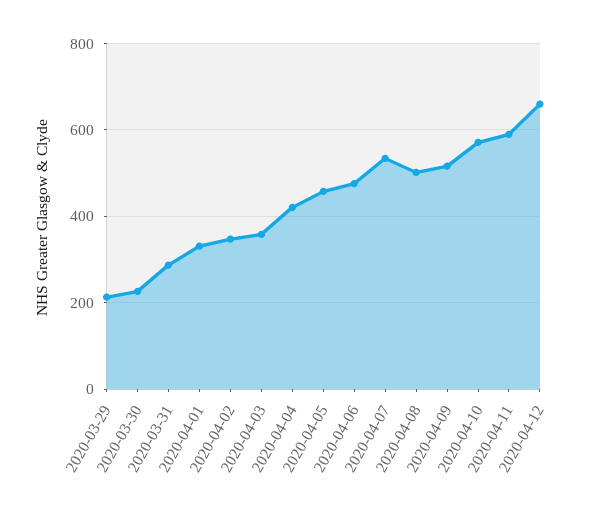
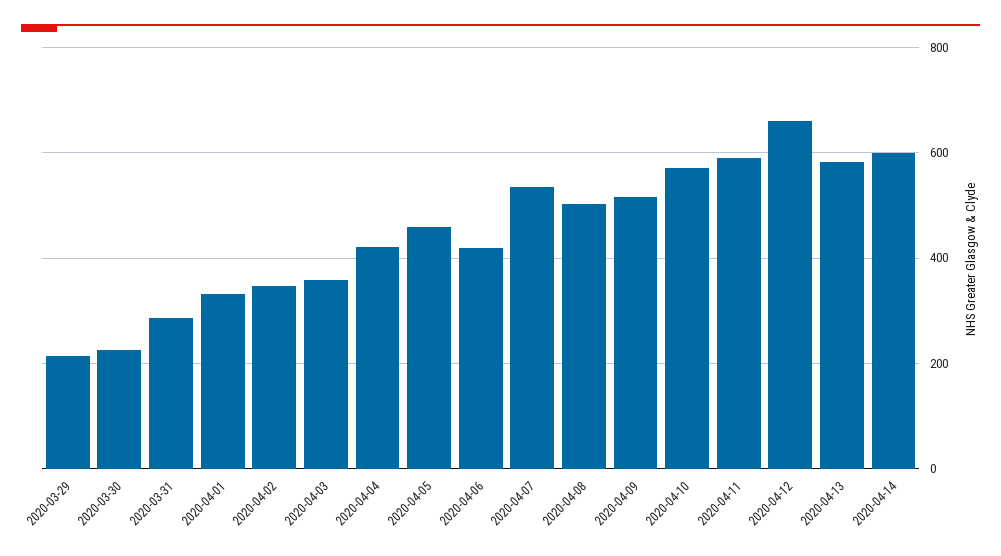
2020-04-06: 480 -> 420
2020-04-13: none -> 580
2020-04-14: none -> 600

